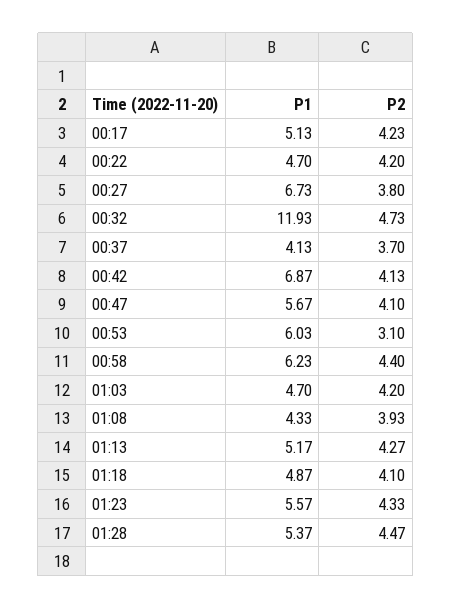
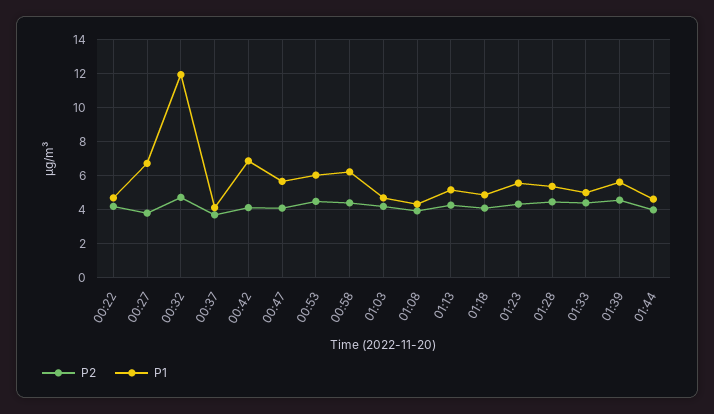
P1, 00:17: 5.13 -> none
P2, 00:17: 4.23 -> none
P2, 00:53: 3.1 -> 4.5
P2, 01:33: none -> 4.5
P1, 01:33: none -> 5
P2, 01:39: none -> 4.5
P1, 01:39: none -> 5.5
P2, 01:44: none -> 4
P1, 01:44: none -> 4.5

